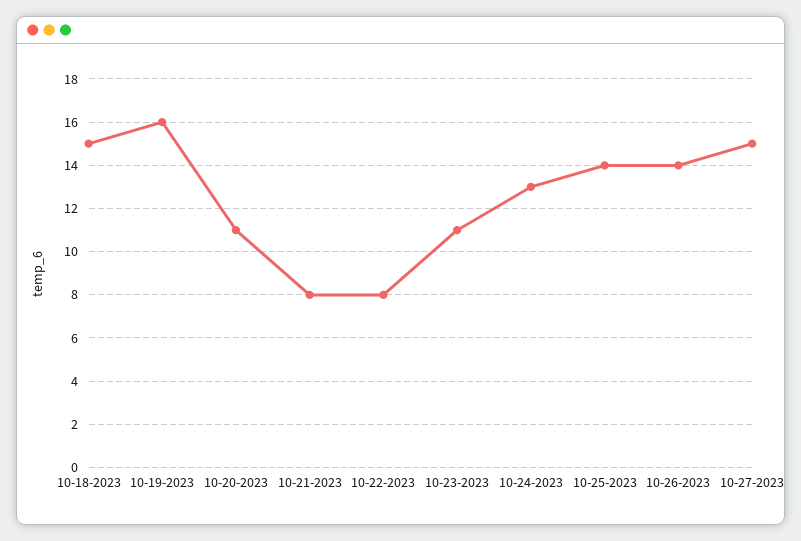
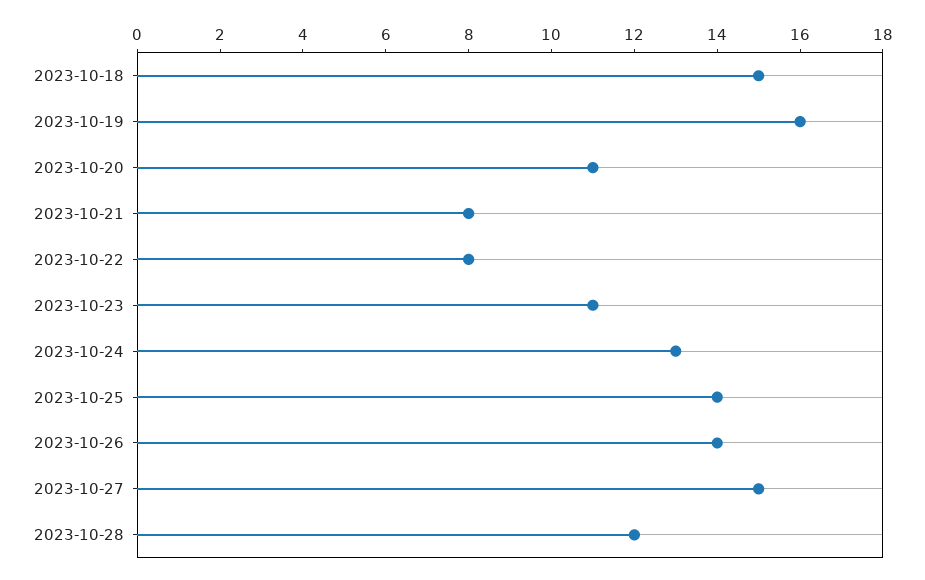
2023-10-28: none -> 12

